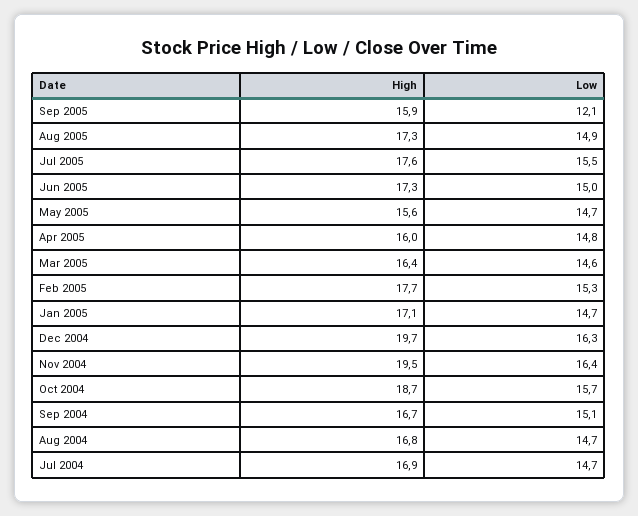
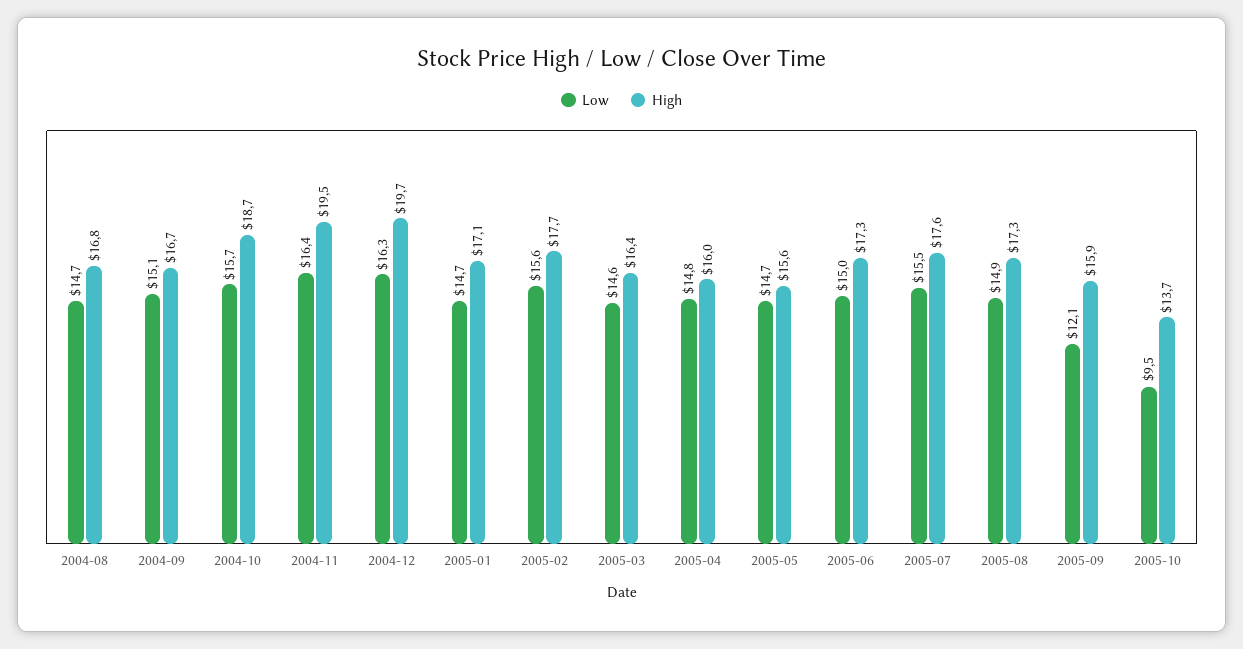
Low, Feb 2005: 15.3 -> 15.6
High, Jul 2004: 16.9 -> none
Low, Jul 2004: 14.7 -> none
Low, 2005-10: none -> 9.5
High, 2005-10: none -> 13.7

